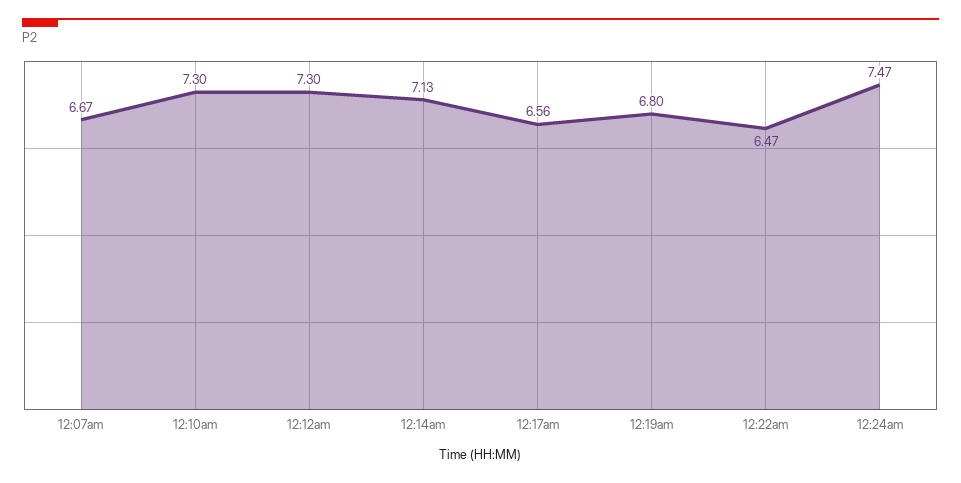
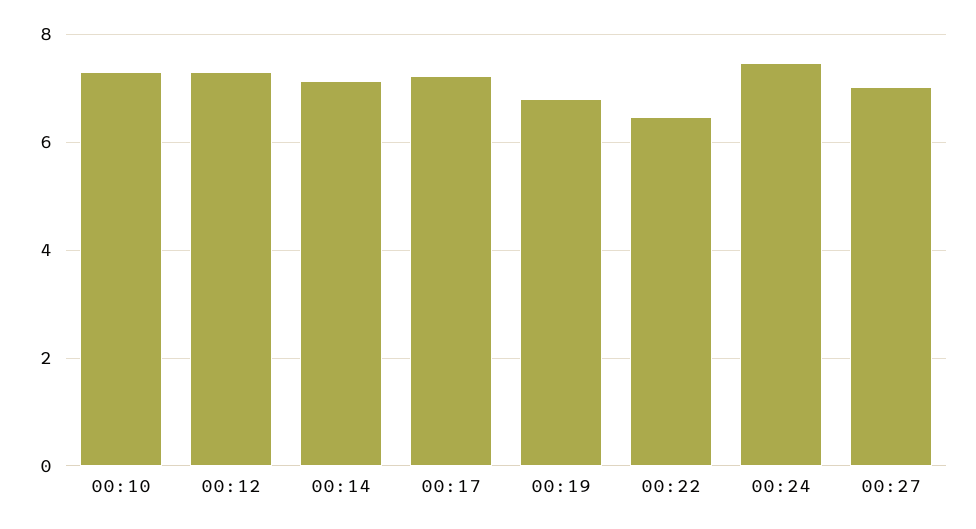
12:07am: 6.67 -> none
12:17am: 6.56 -> 7.2
00:27: none -> 7

